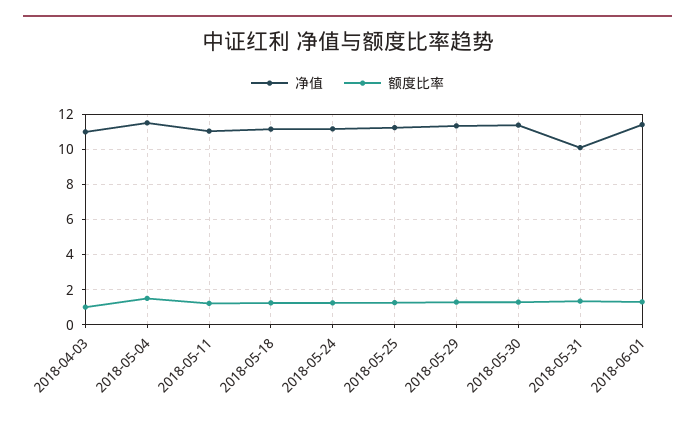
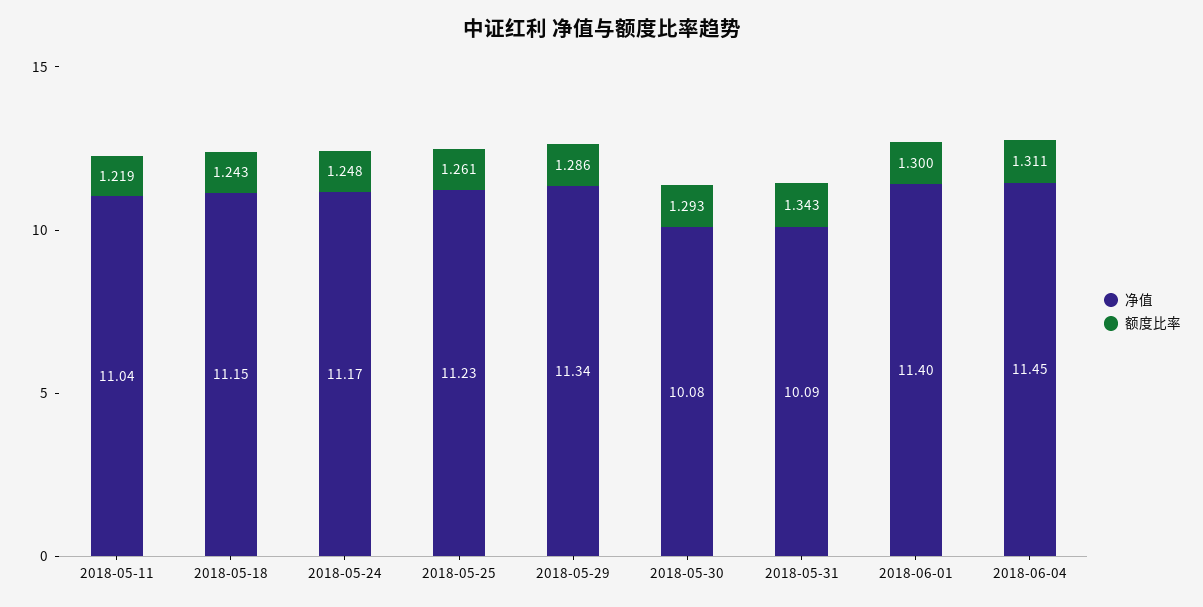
净值, 2018-04-03: 11 -> none
额度比率, 2018-04-03: 1 -> none
净值, 2018-05-04: 11.5 -> none
额度比率, 2018-05-04: 1.5 -> none
净值, 2018-05-30: 11.5 -> 10.08
净值, 2018-06-04: none -> 11.45
额度比率, 2018-06-04: none -> 1.311

